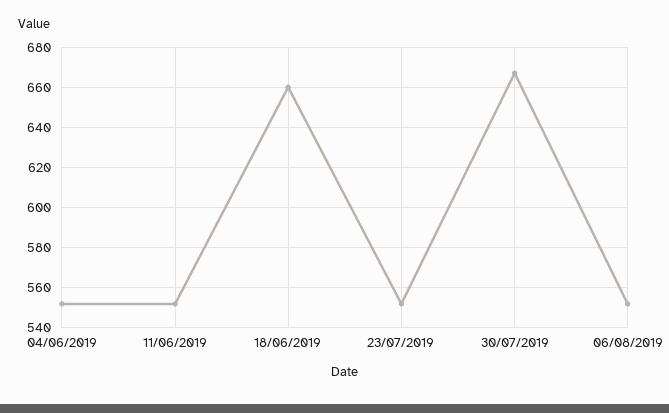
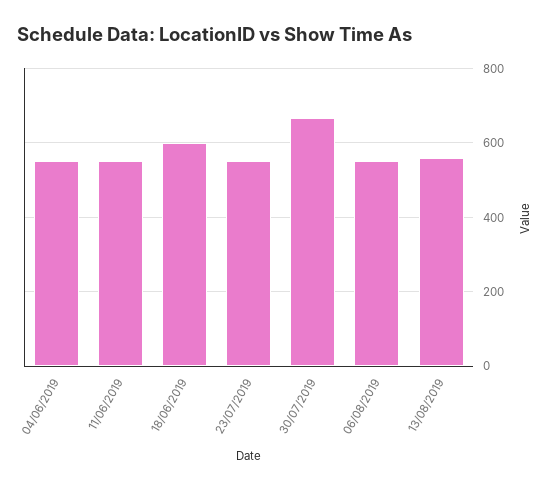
18/06/2019: 660 -> 600
13/08/2019: none -> 560

